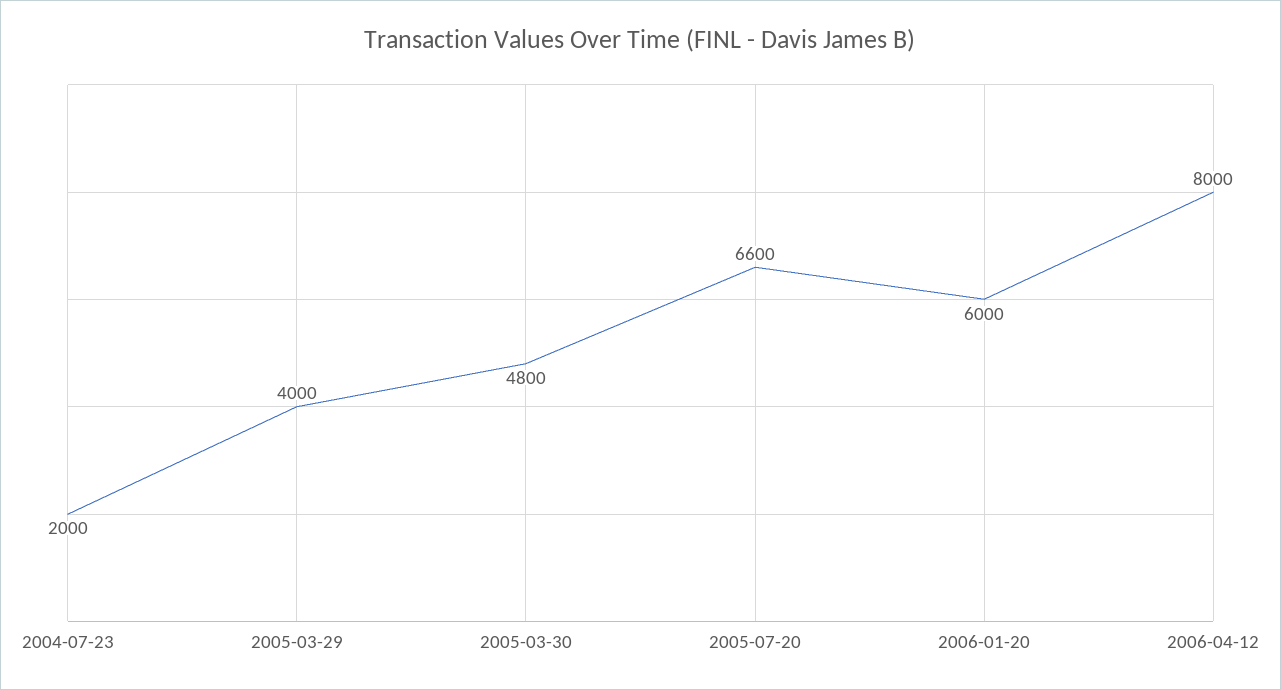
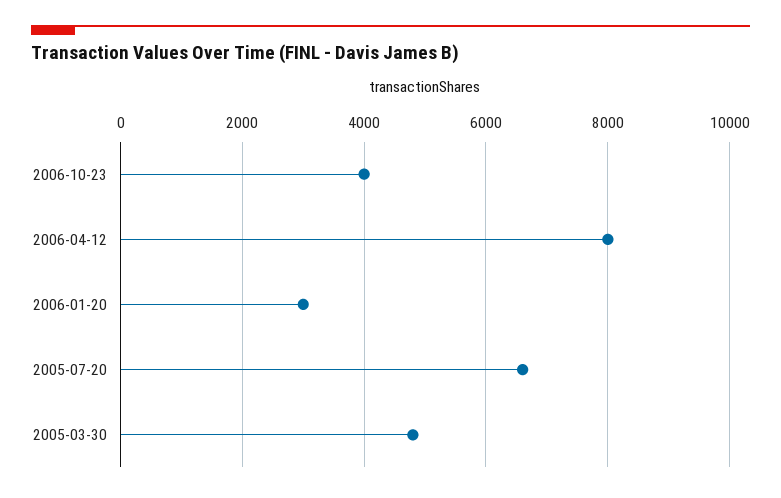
2004-07-23: 2000 -> none
2005-03-29: 4000 -> none
2006-01-20: 6000 -> 3000
2006-10-23: none -> 4000

